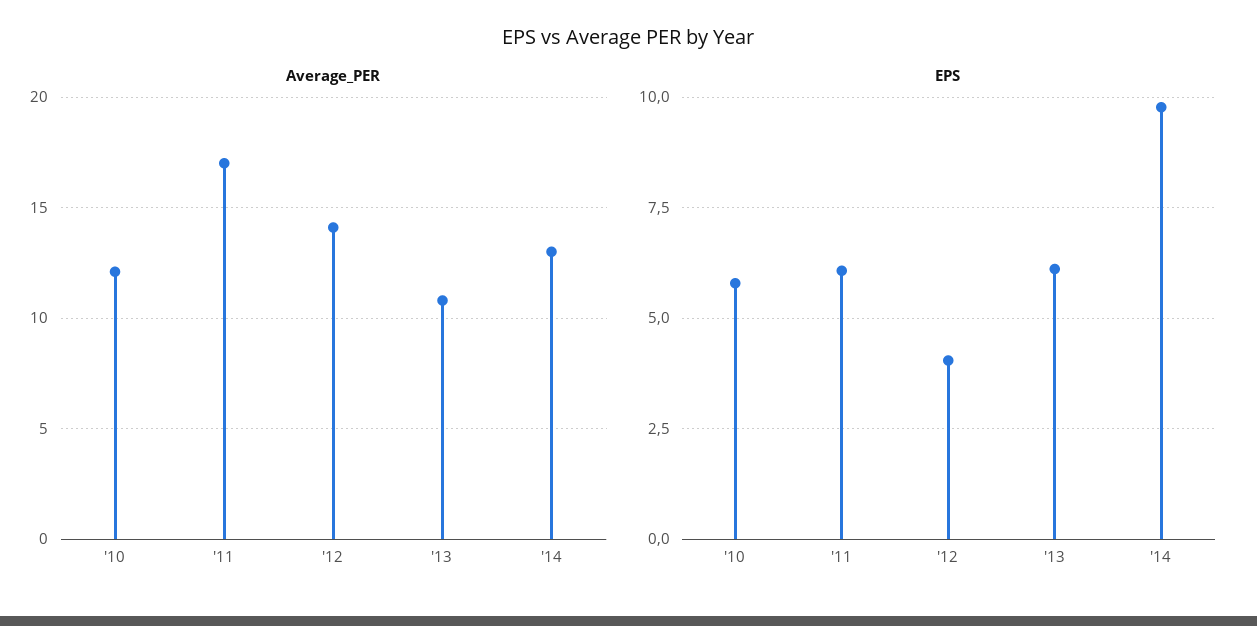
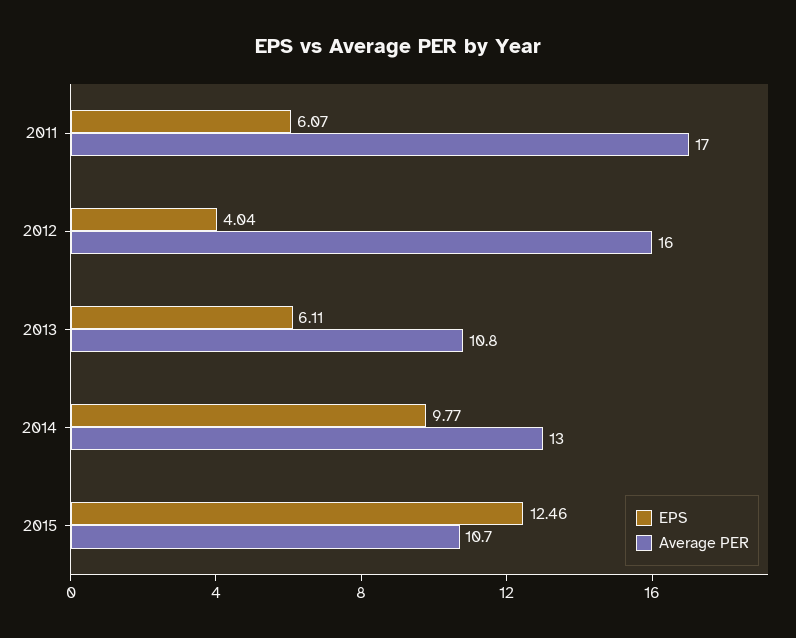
Average_PER, '10: 12 -> none
Average_PER, '12: 14 -> 16
EPS, '10: 5.75 -> none
EPS, 2015: none -> 12.46
Average_PER, 2015: none -> 10.7

